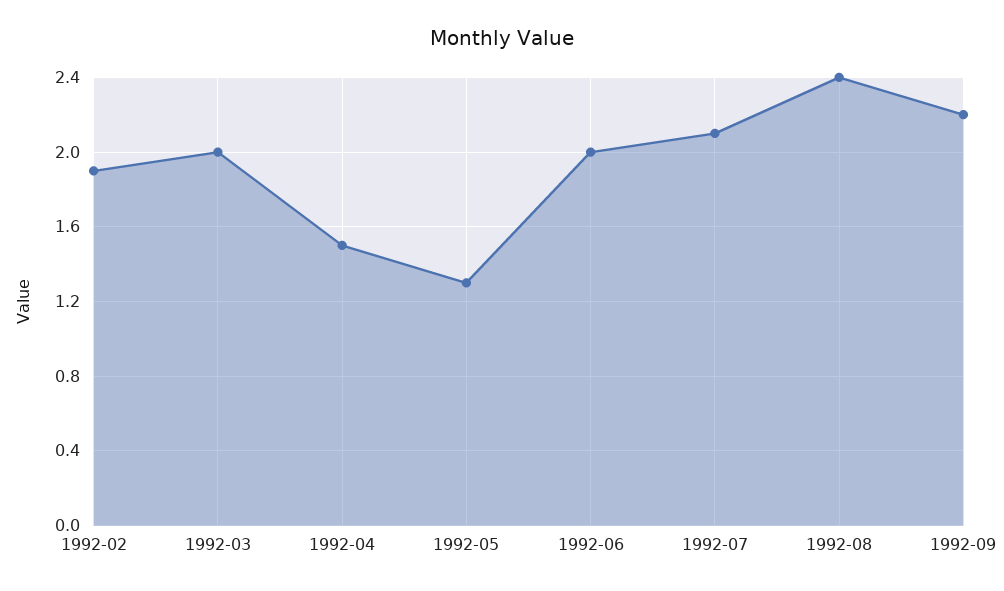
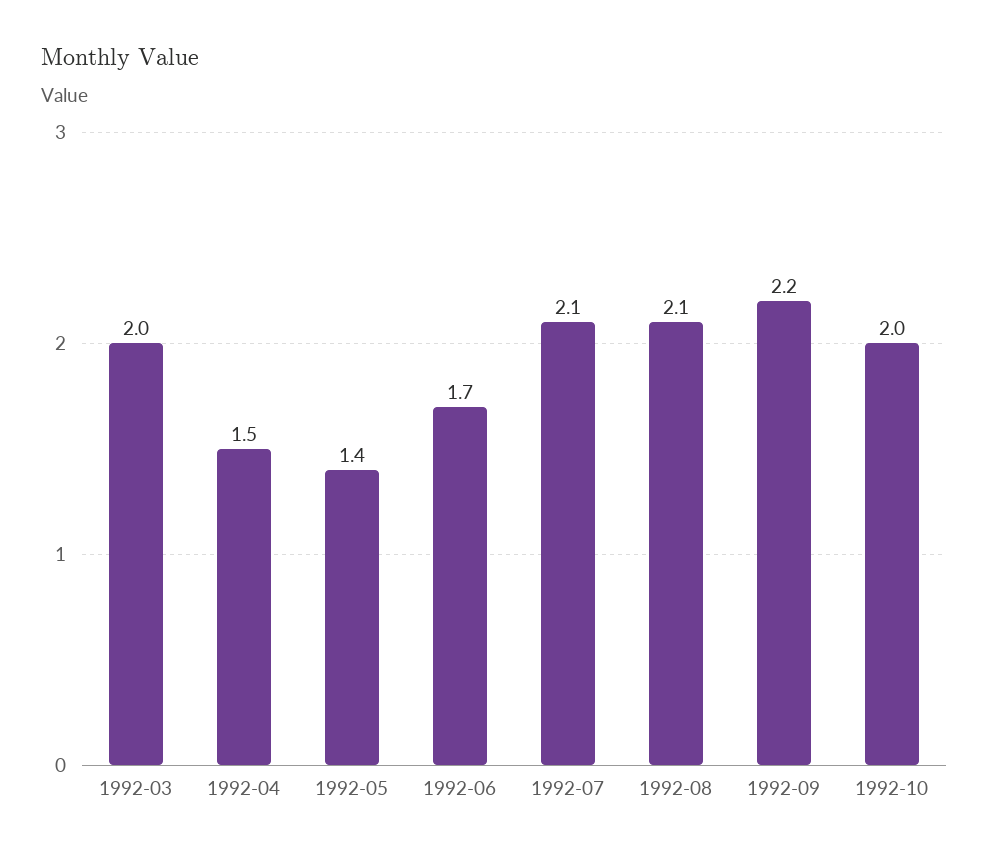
1992-02: 1.9 -> none
1992-05: 1.3 -> 1.4
1992-06: 2 -> 1.7
1992-08: 2.4 -> 2.1
1992-10: none -> 2

